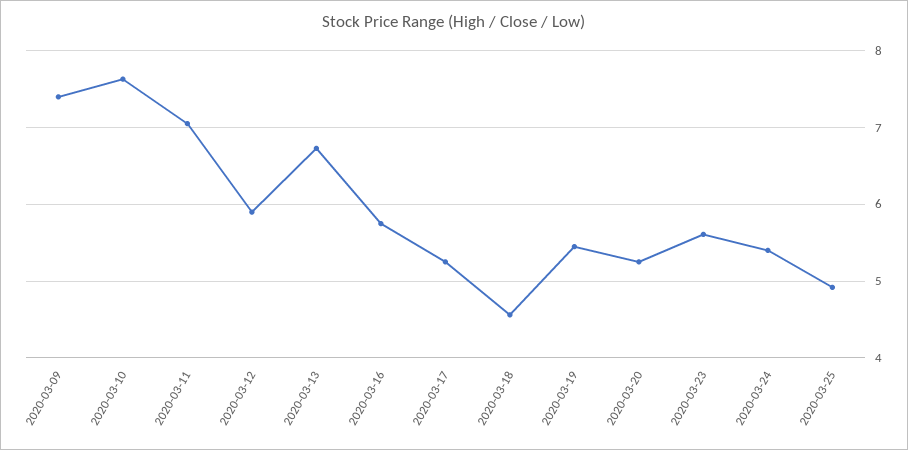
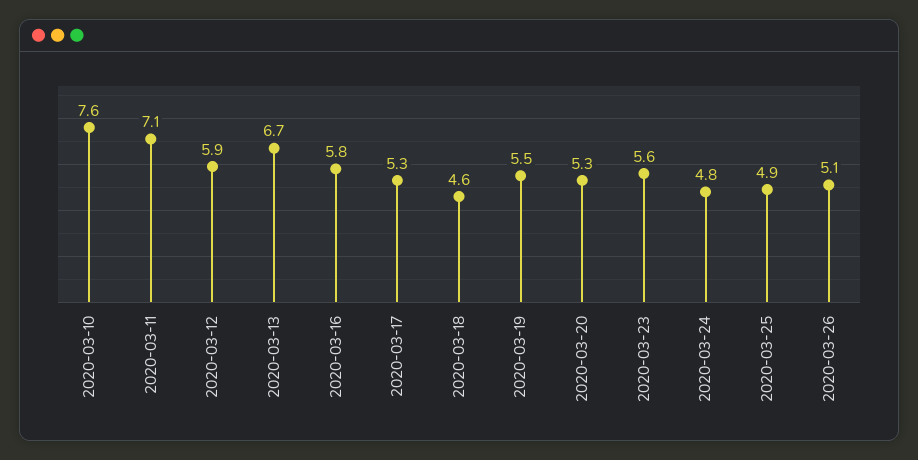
2020-03-09: 7.4 -> none
2020-03-24: 5.4 -> 4.8
2020-03-26: none -> 5.1

